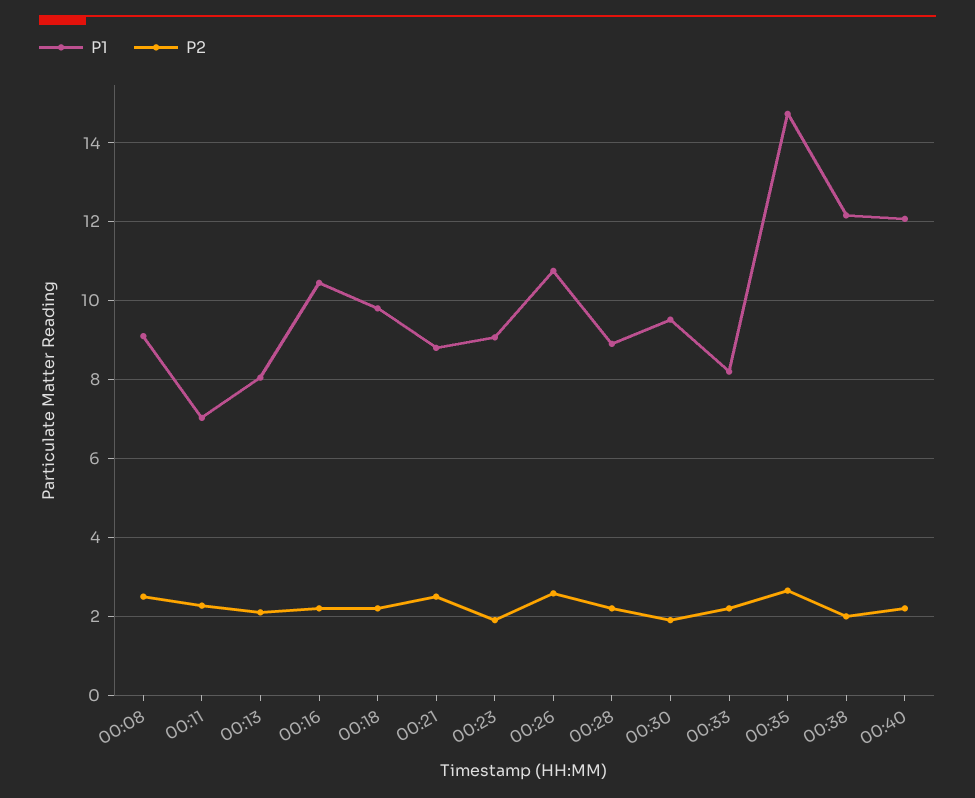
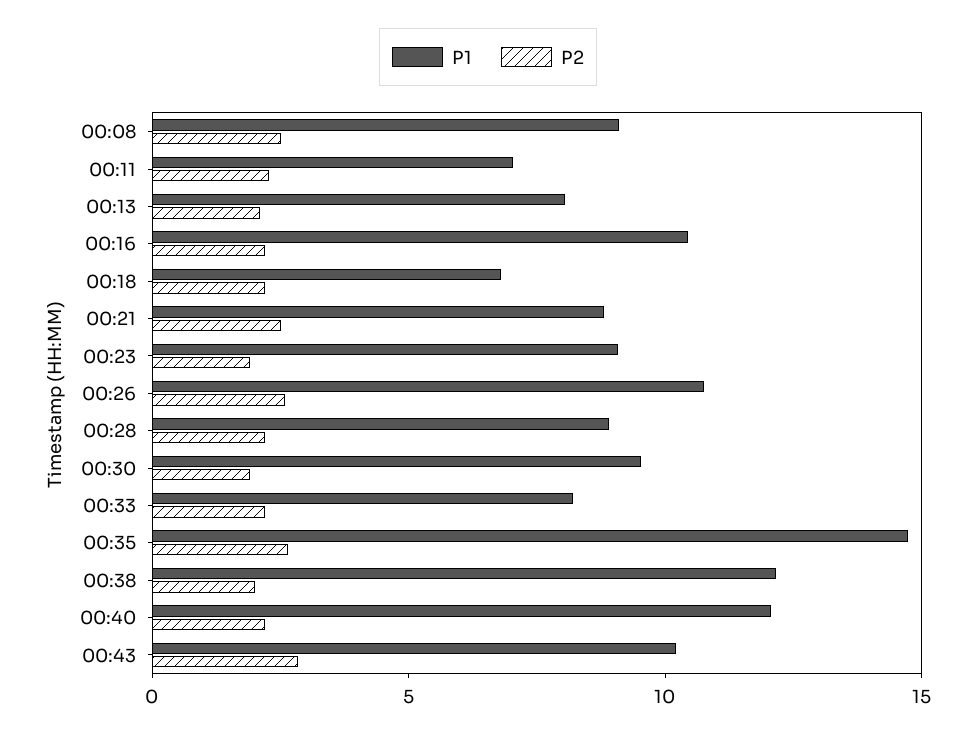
P1, 00:18: 9.8 -> 7
P1, 00:43: none -> 10
P2, 00:43: none -> 3

